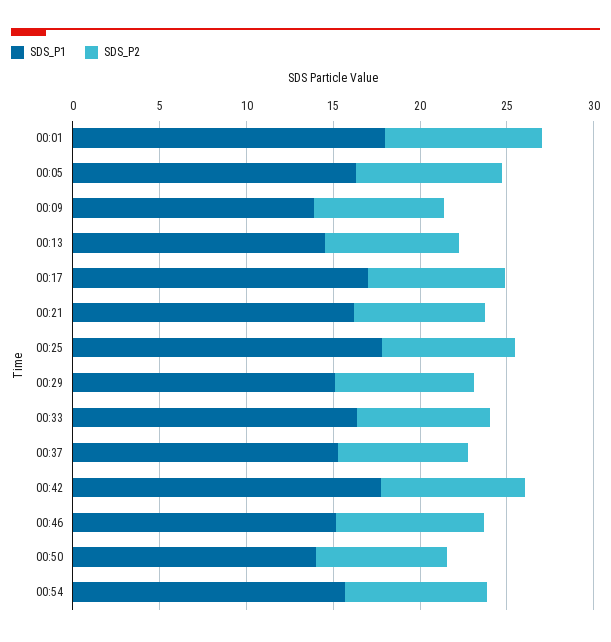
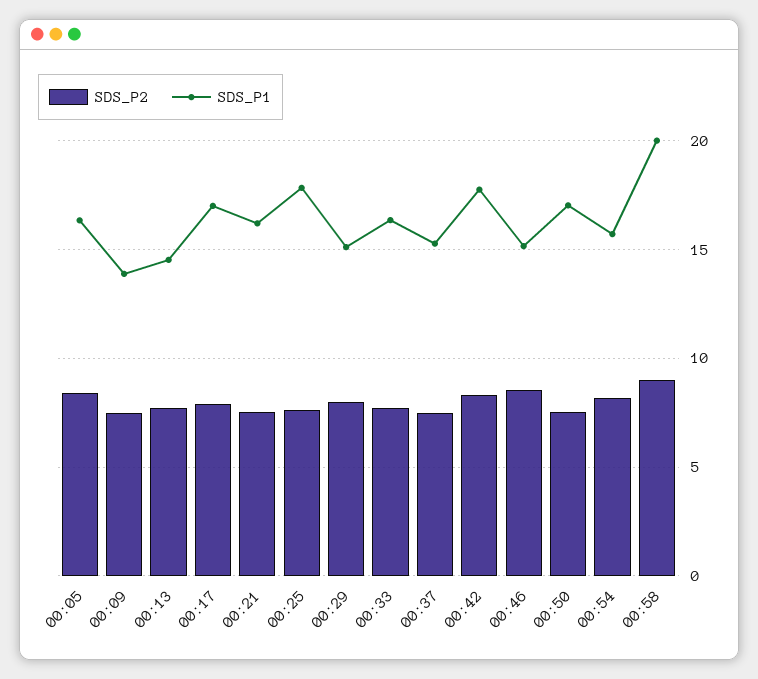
SDS_P1, 00:01: 18 -> none
SDS_P2, 00:01: 9 -> none
SDS_P1, 00:50: 14 -> 17
SDS_P2, 00:58: none -> 9
SDS_P1, 00:58: none -> 20

